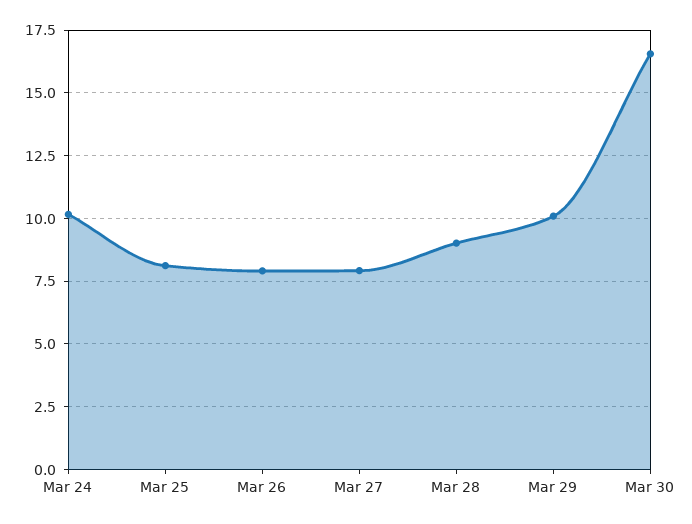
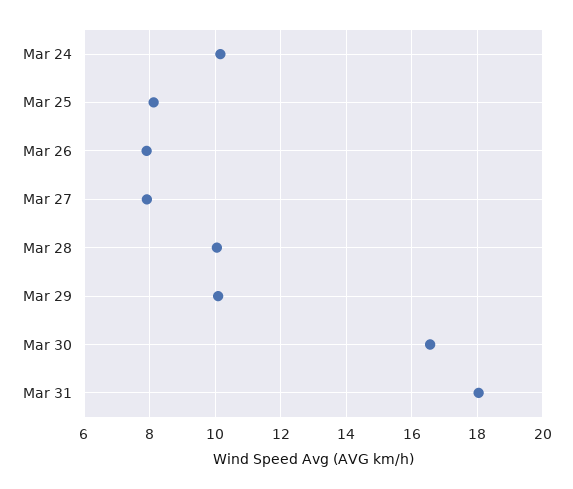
Mar 28: 9 -> 10
Mar 31: none -> 18

